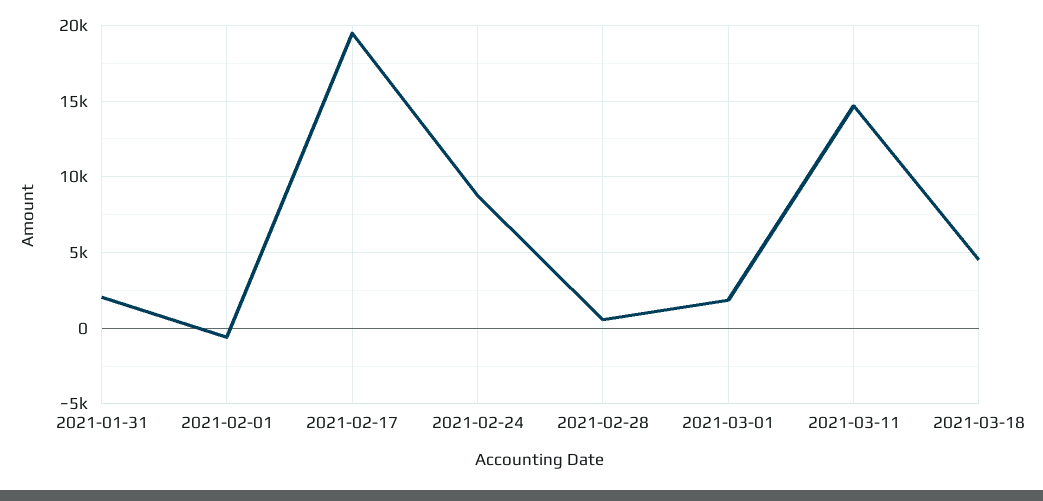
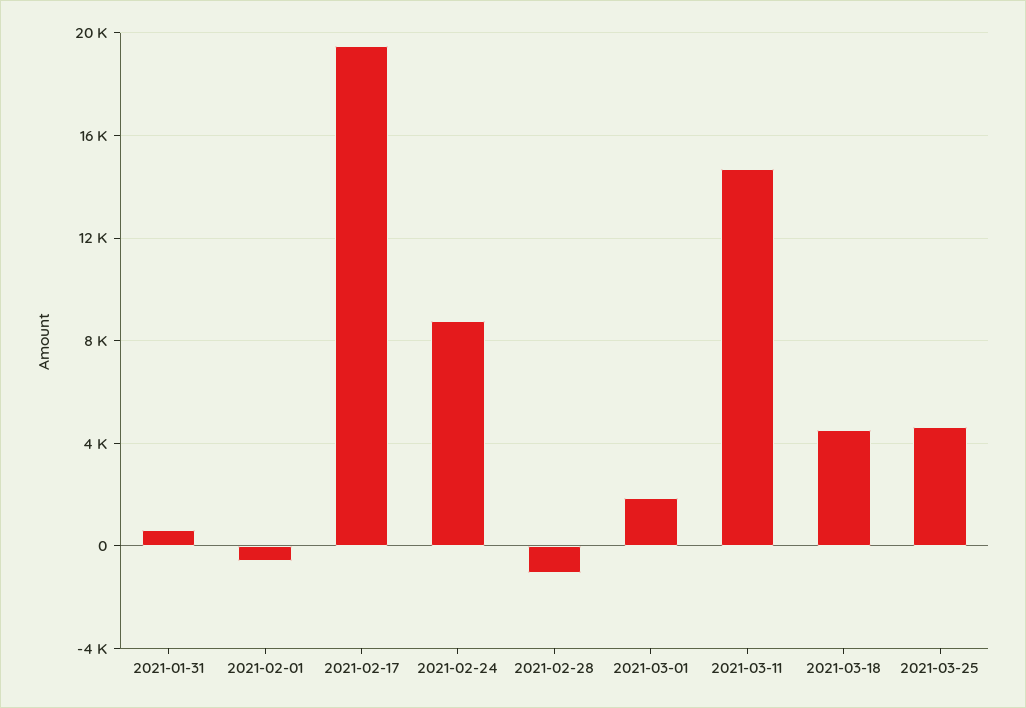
2021-01-31: 2000 -> 500
2021-02-28: 500 -> -1000
2021-03-25: none -> 4500

